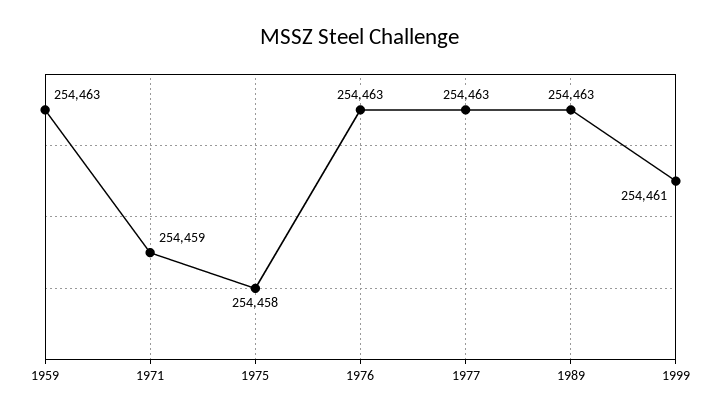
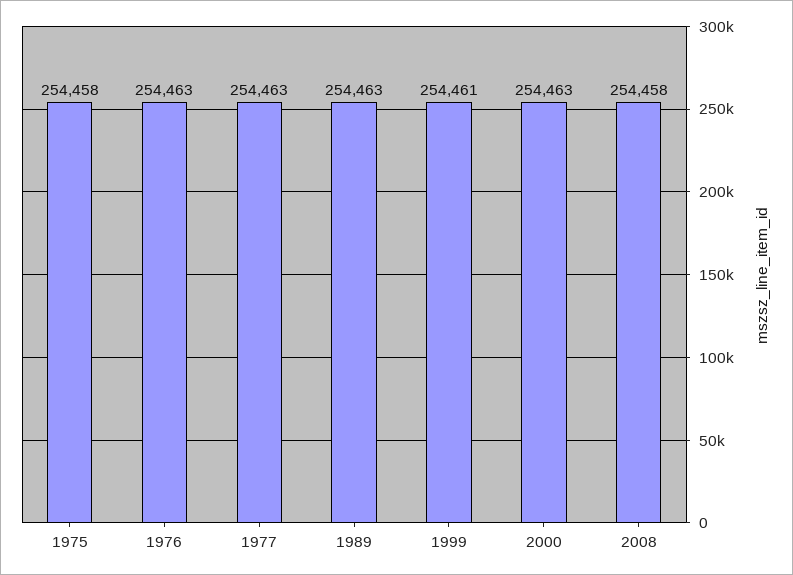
1959: 254463 -> none
1971: 254459 -> none
2000: none -> 254463
2008: none -> 254458

